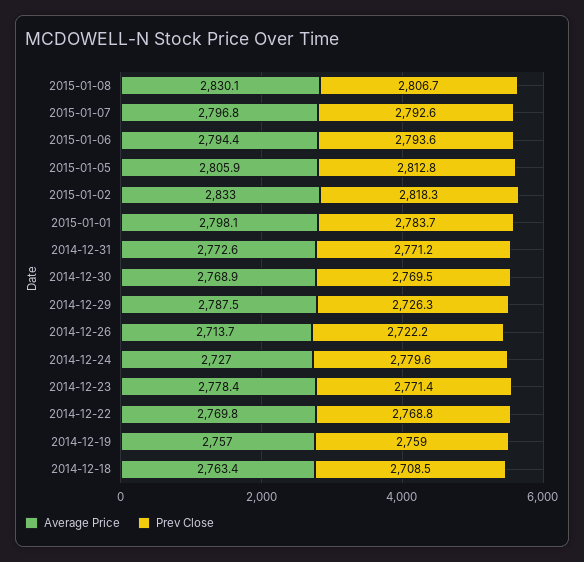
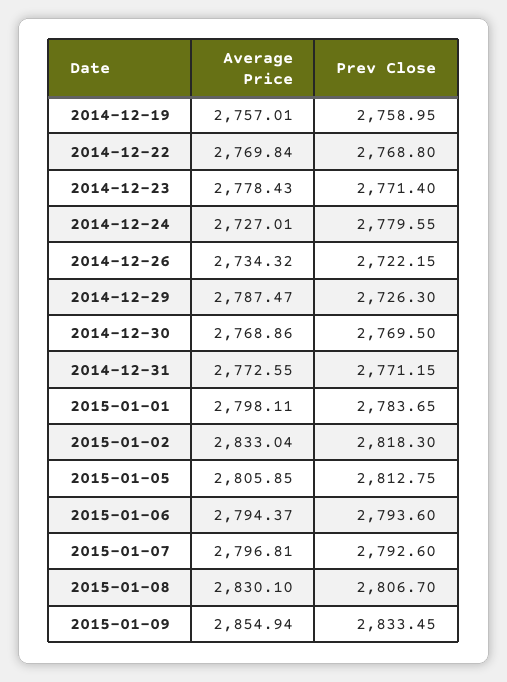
Average Price, 2014-12-26: 2713.7 -> 2734.32
Average Price, 2014-12-18: 2763.4 -> none
Prev Close, 2014-12-18: 2708.5 -> none
Average Price, 2015-01-09: none -> 2854.94
Prev Close, 2015-01-09: none -> 2833.45

